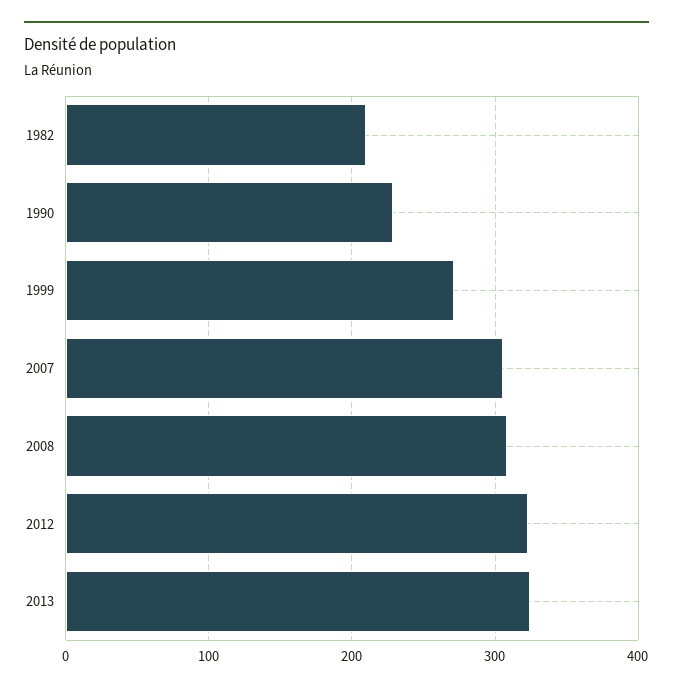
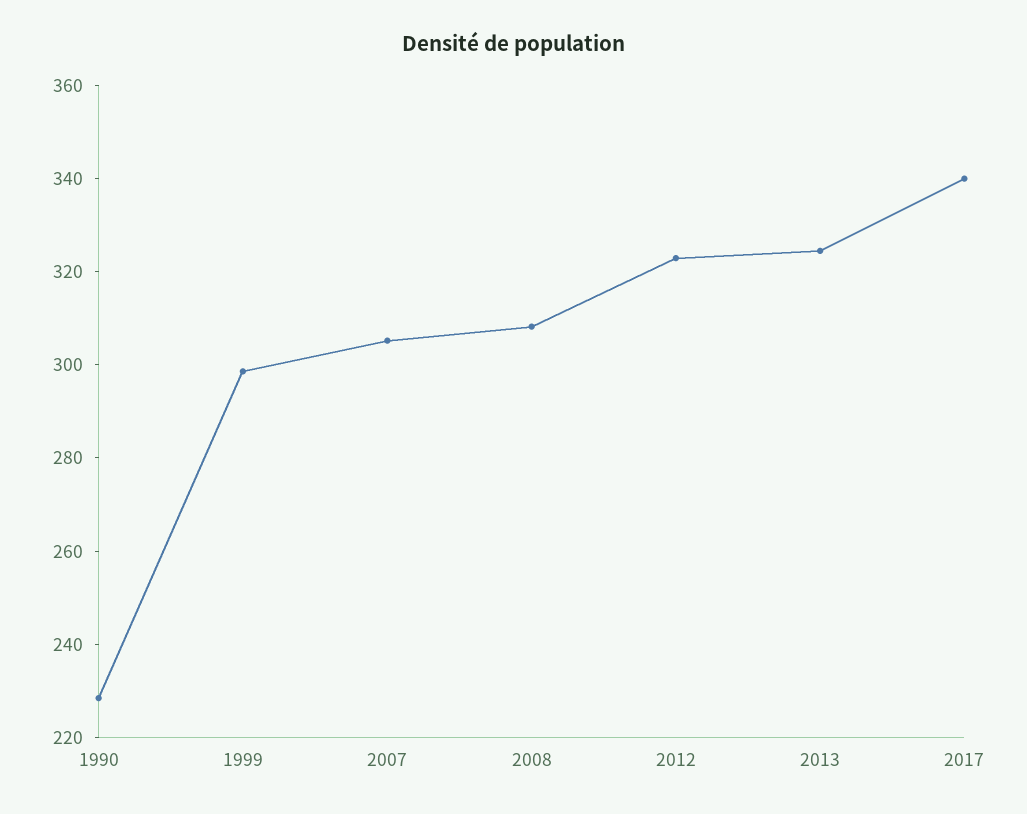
1982: 210 -> none
1999: 270 -> 300
2017: none -> 340

